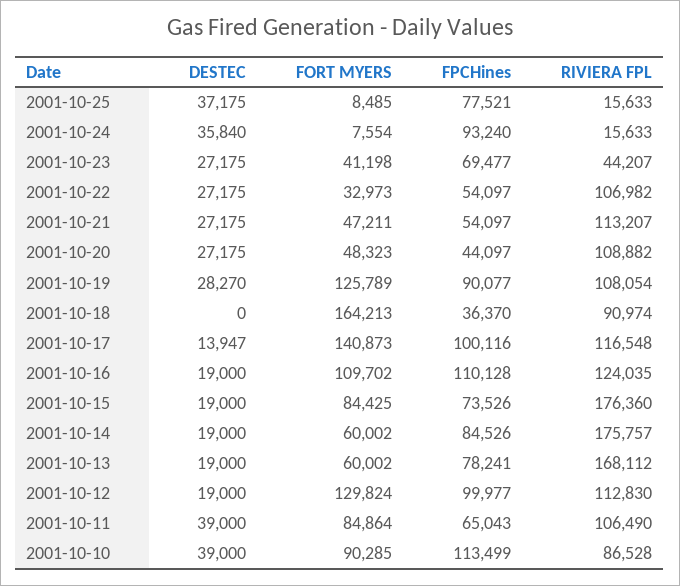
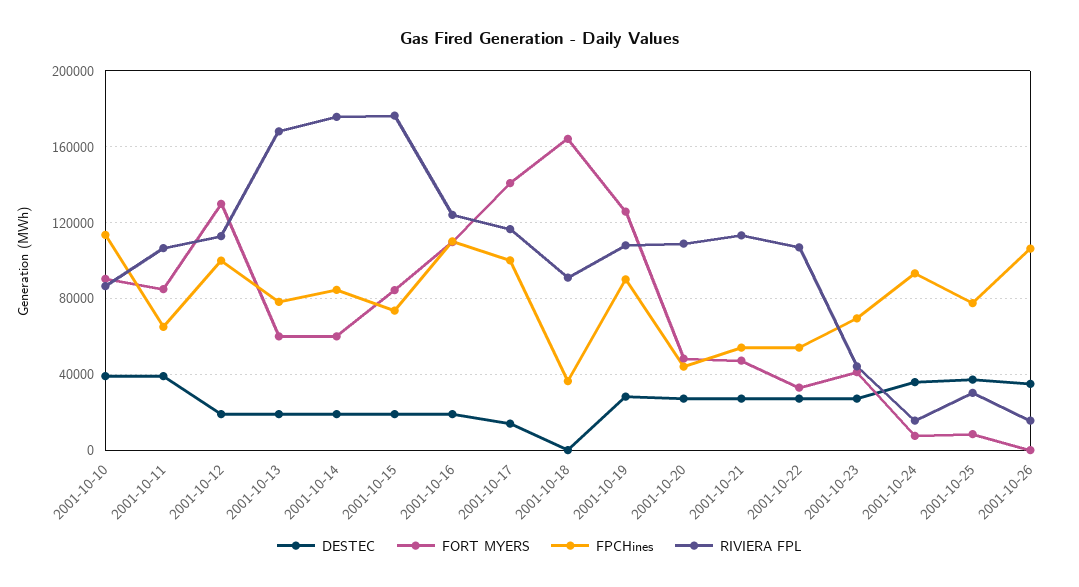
RIVIERA FPL, 2001-10-25: 15633 -> 30000
DESTEC, 2001-10-26: none -> 35000
FORT MYERS, 2001-10-26: none -> 0
FPCHines, 2001-10-26: none -> 105000
RIVIERA FPL, 2001-10-26: none -> 15000

